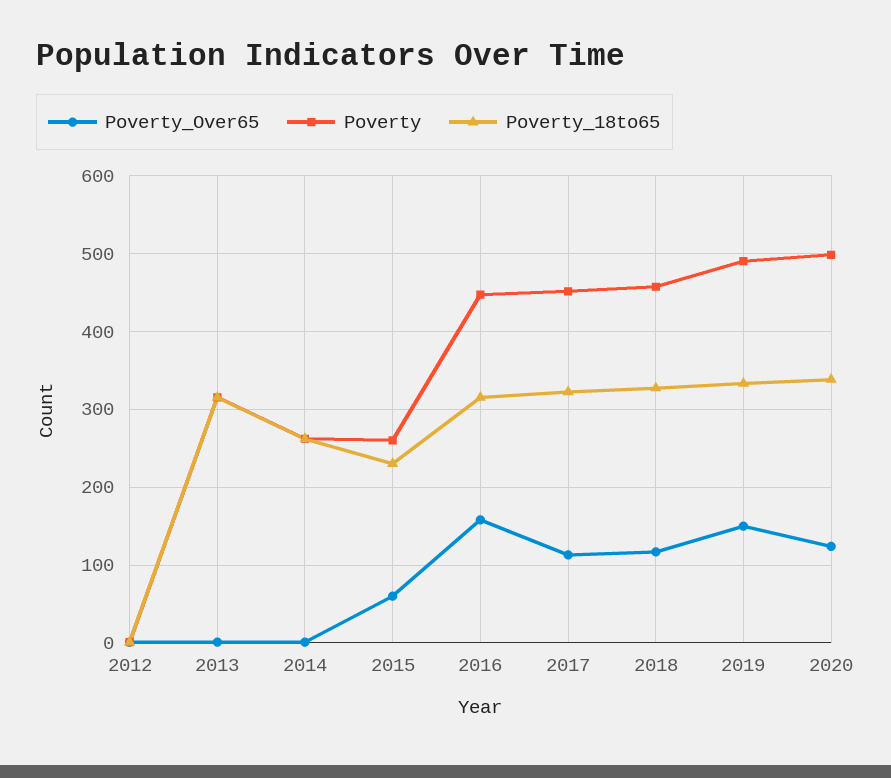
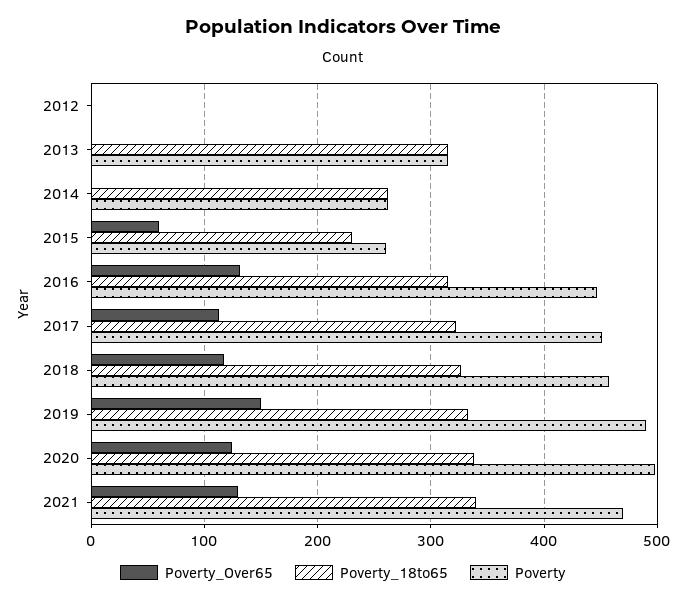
Poverty_Over65, 2016: 160 -> 130
Poverty_Over65, 2021: none -> 130
Poverty_18to65, 2021: none -> 340
Poverty, 2021: none -> 470

